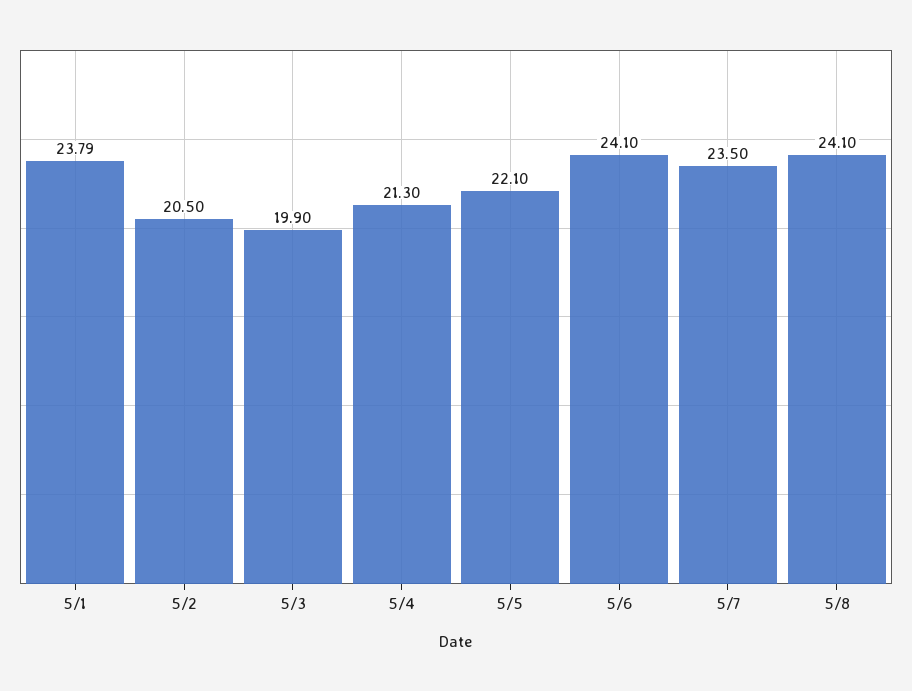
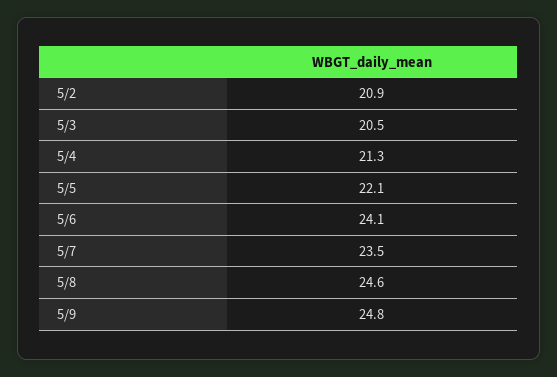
5/1: 23.79 -> none
5/2: 20.5 -> 20.9
5/3: 19.9 -> 20.5
5/8: 24.1 -> 24.6
5/9: none -> 24.8

